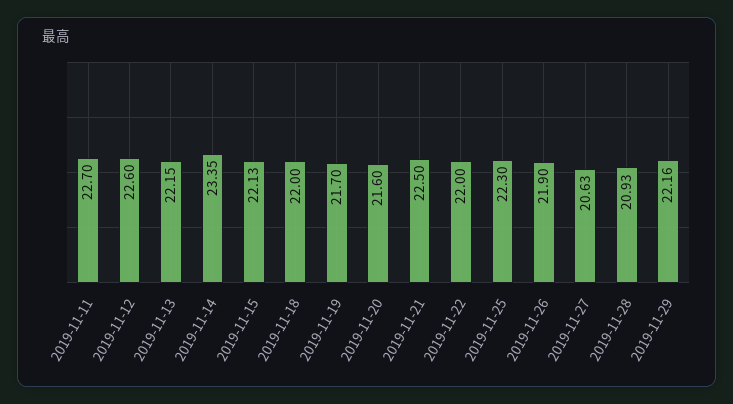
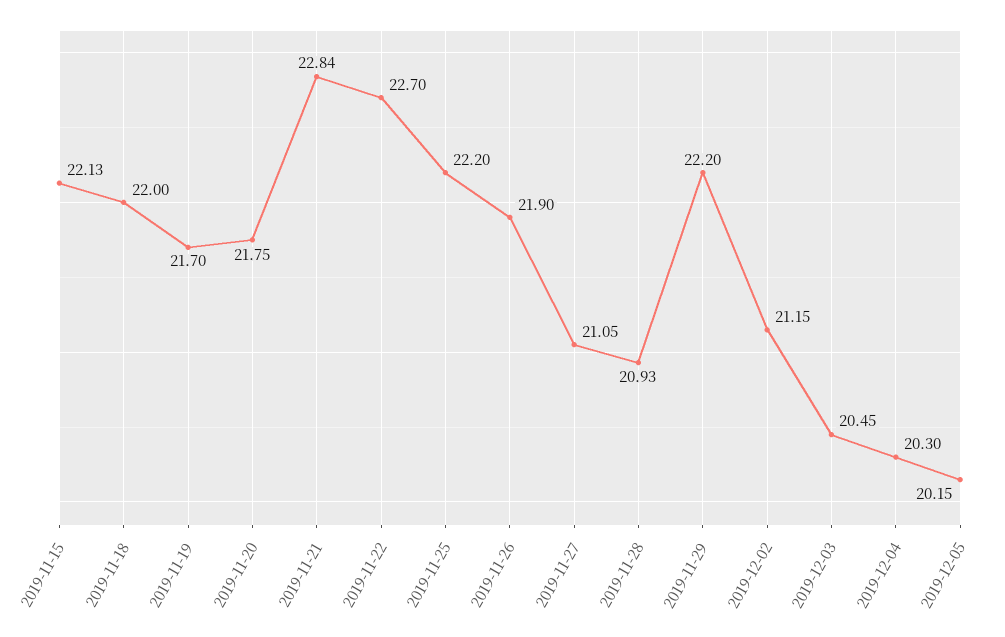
2019-11-11: 22.7 -> none
2019-11-12: 22.6 -> none
2019-11-13: 22.15 -> none
2019-11-14: 23.35 -> none
2019-11-20: 21.6 -> 21.75
2019-11-21: 22.5 -> 22.84
2019-11-22: 22 -> 22.7
2019-11-25: 22.3 -> 22.2
2019-11-27: 20.63 -> 21.05
2019-11-29: 22.16 -> 22.2
2019-12-02: none -> 21.15
2019-12-03: none -> 20.45
2019-12-04: none -> 20.3
2019-12-05: none -> 20.15

